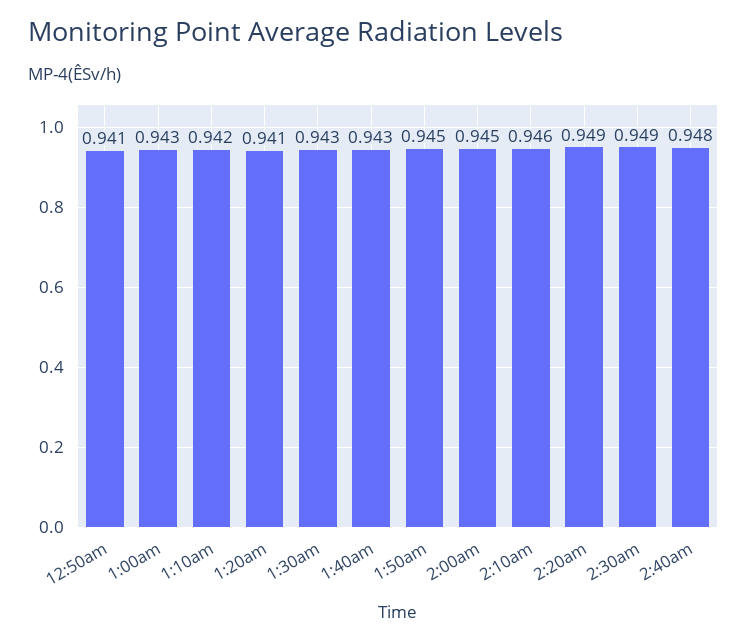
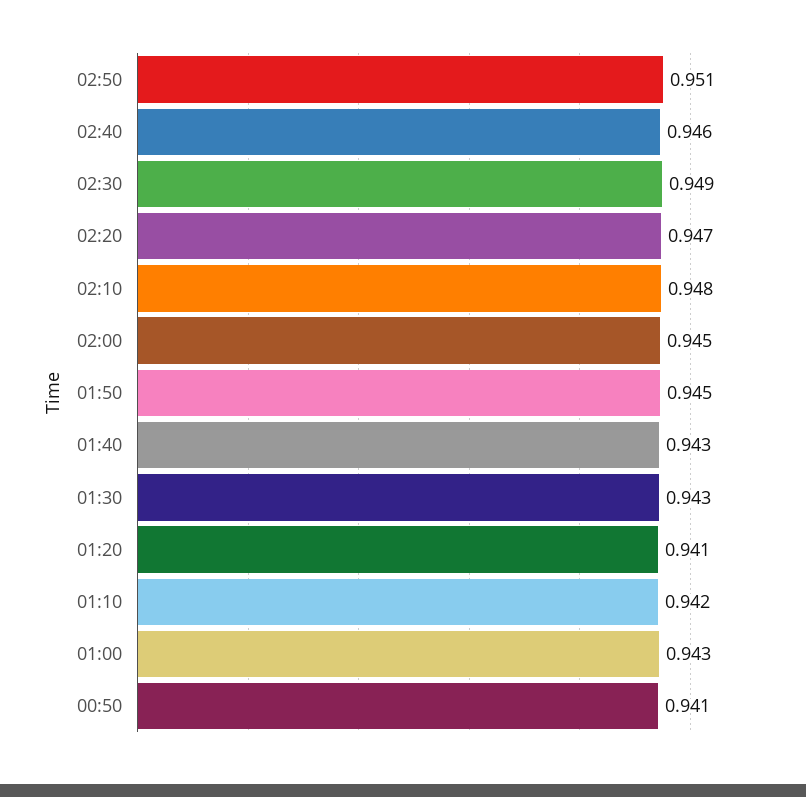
2:10am: 0.946 -> 0.948
2:20am: 0.949 -> 0.947
2:40am: 0.948 -> 0.946
02:50: none -> 0.951

